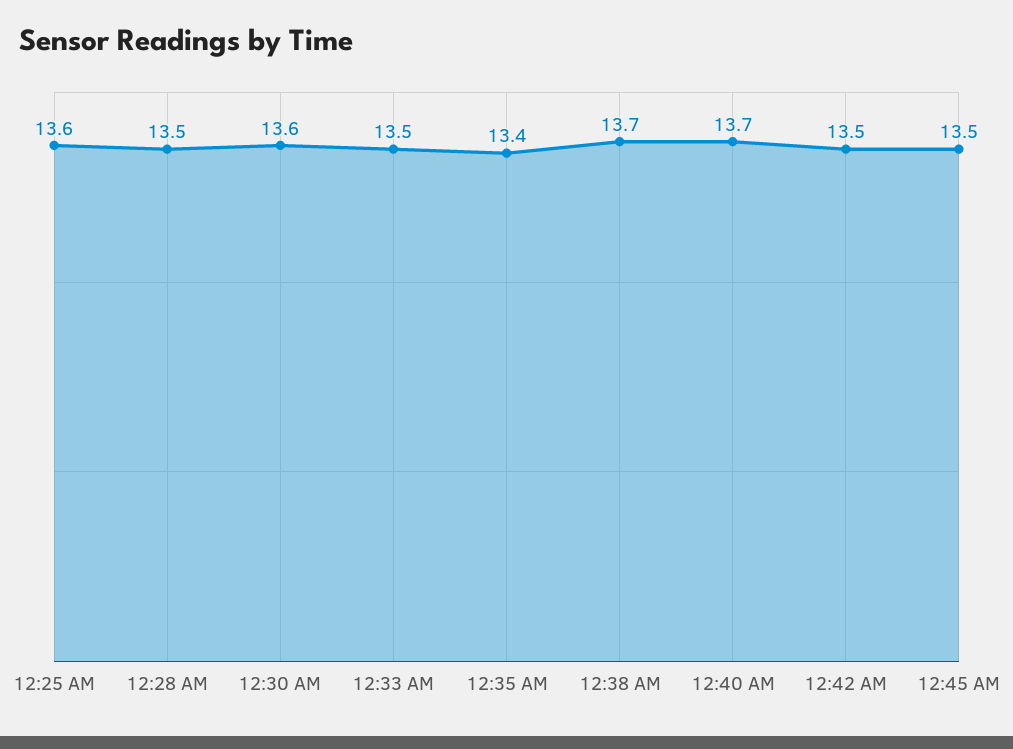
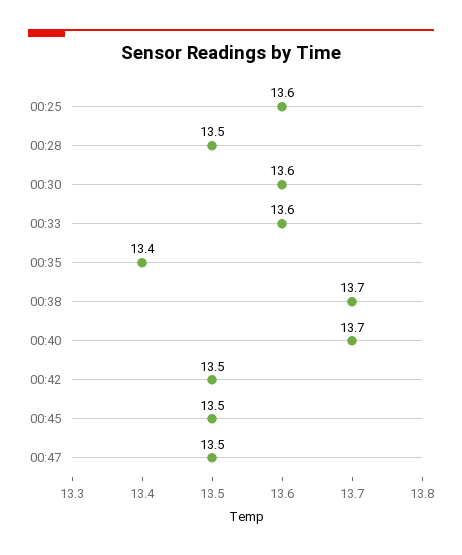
12:33 AM: 13.5 -> 13.6
00:47: none -> 13.5

